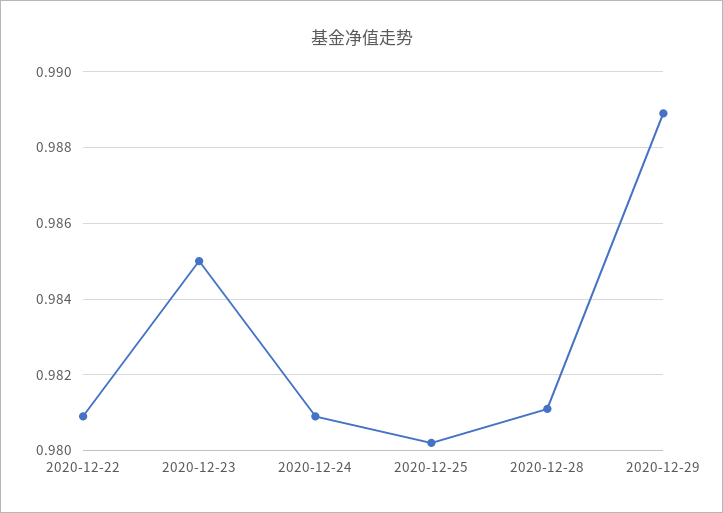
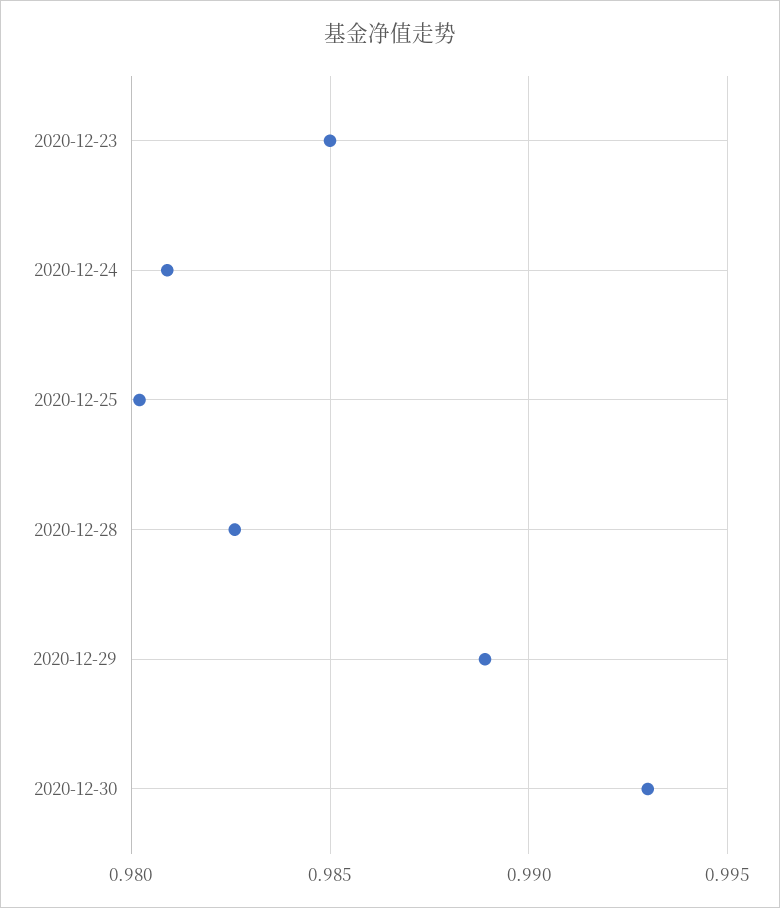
2020-12-22: 0.981 -> none
2020-12-28: 0.981 -> 0.9825
2020-12-30: none -> 0.993

